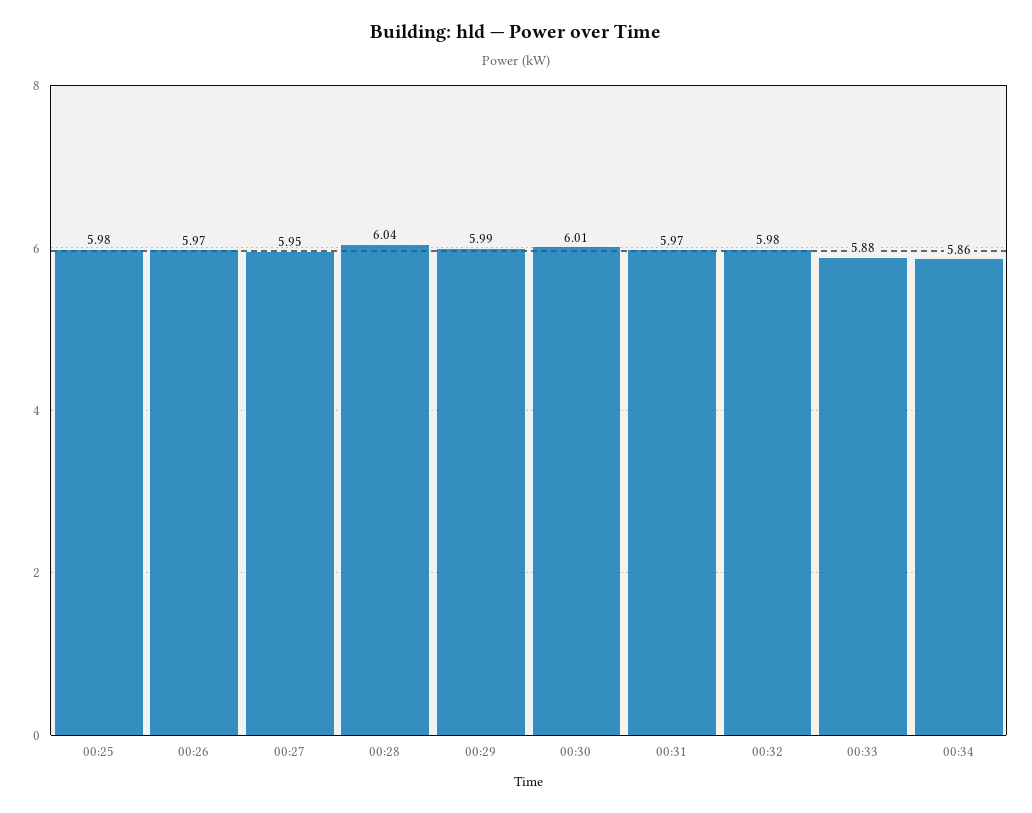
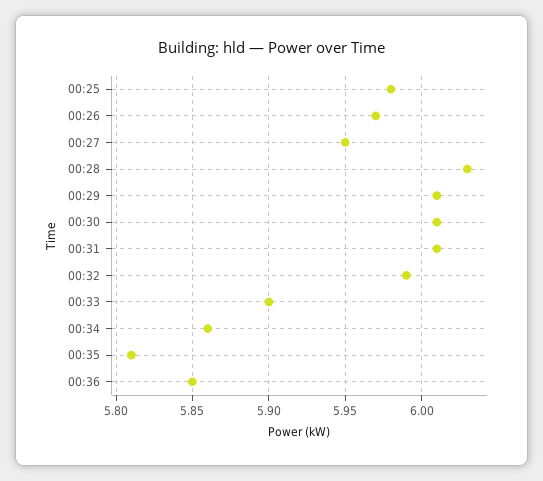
00:28: 6.04 -> 6.03
00:29: 5.99 -> 6.01
00:31: 5.97 -> 6.01
00:32: 5.98 -> 5.99
00:33: 5.88 -> 5.9
00:35: none -> 5.81
00:36: none -> 5.85

